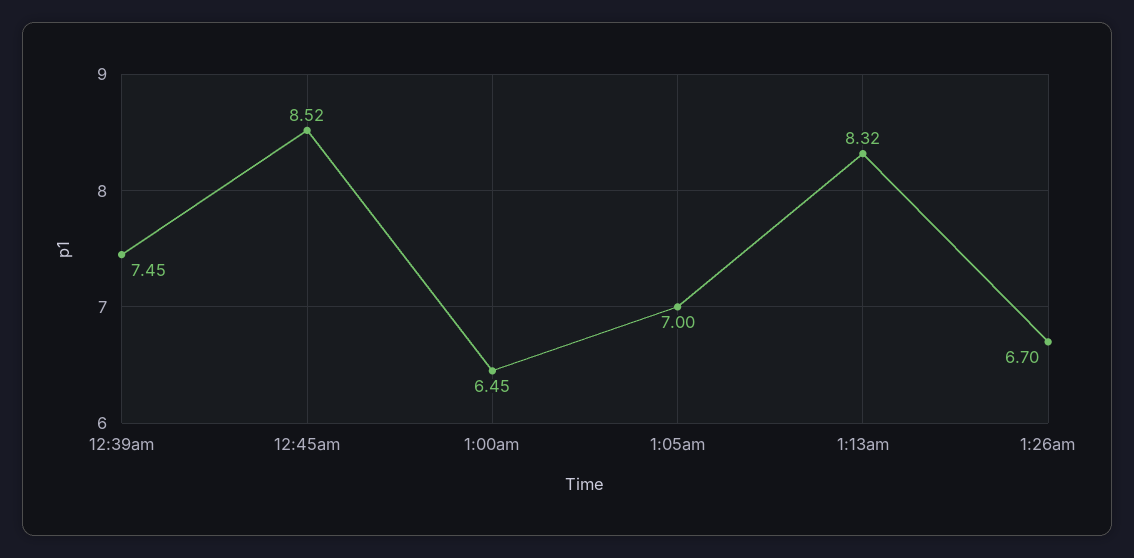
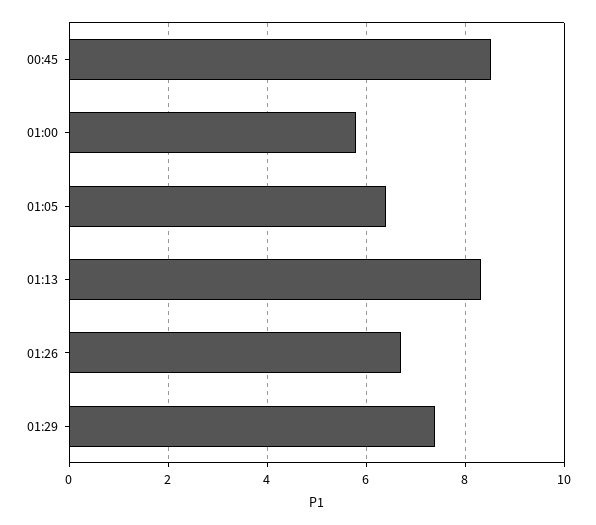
12:39am: 7.45 -> none
1:00am: 6.45 -> 5.8
1:05am: 7 -> 6.4
01:29: none -> 7.4

